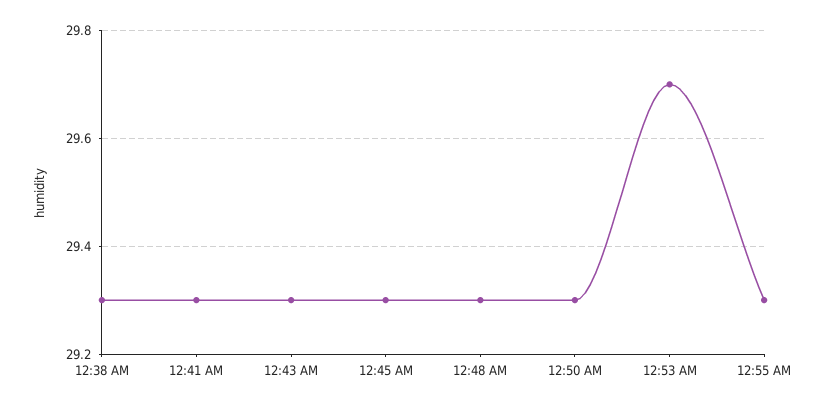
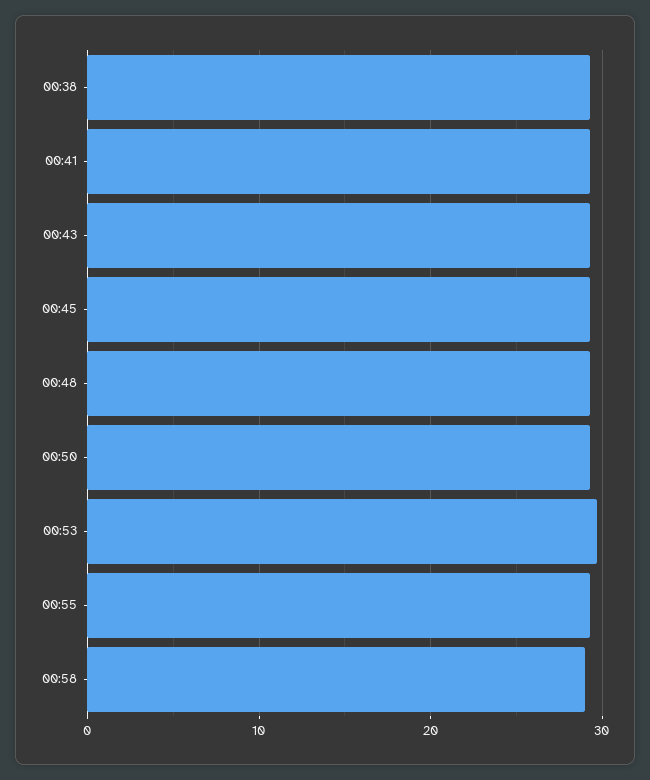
00:58: none -> 29

